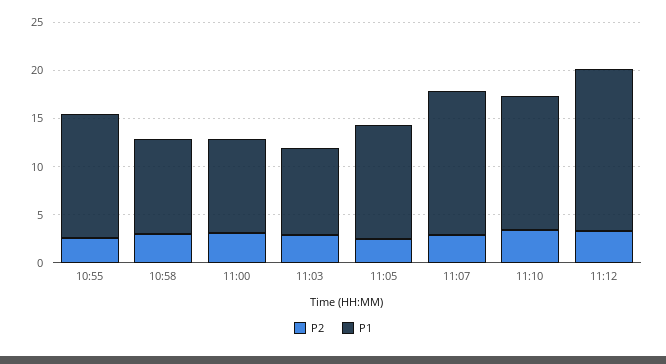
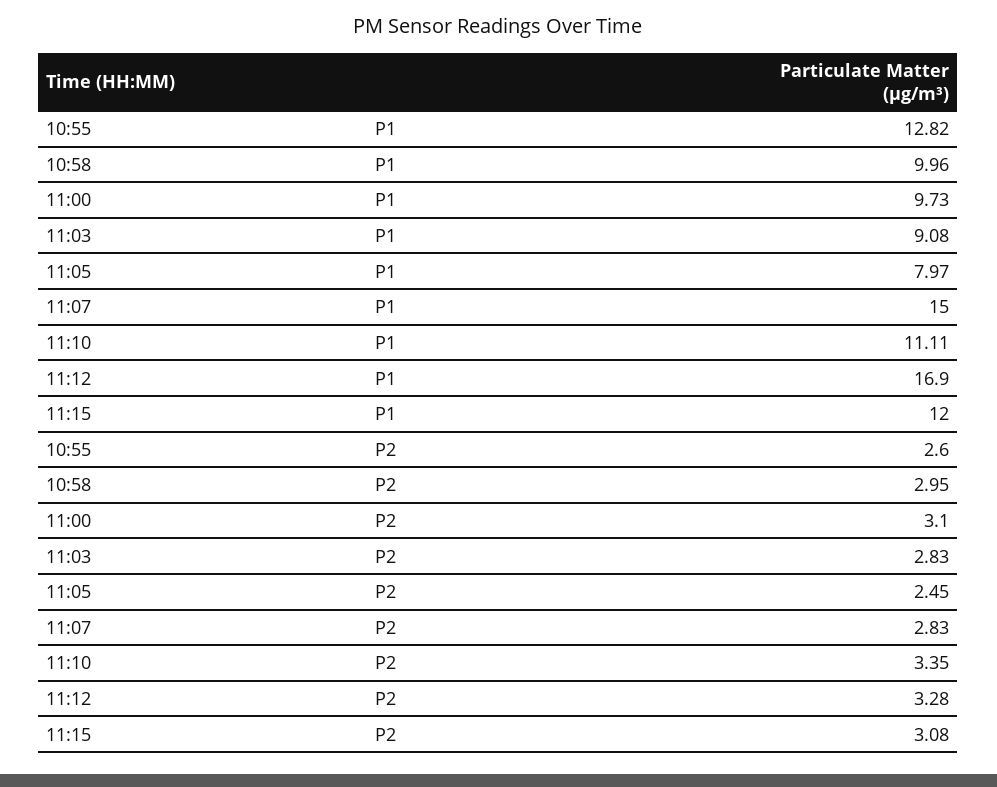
P1, 11:05: 12 -> 7.97
P1, 11:10: 14 -> 11.11
P1, 11:15: none -> 12
P2, 11:15: none -> 3.08

